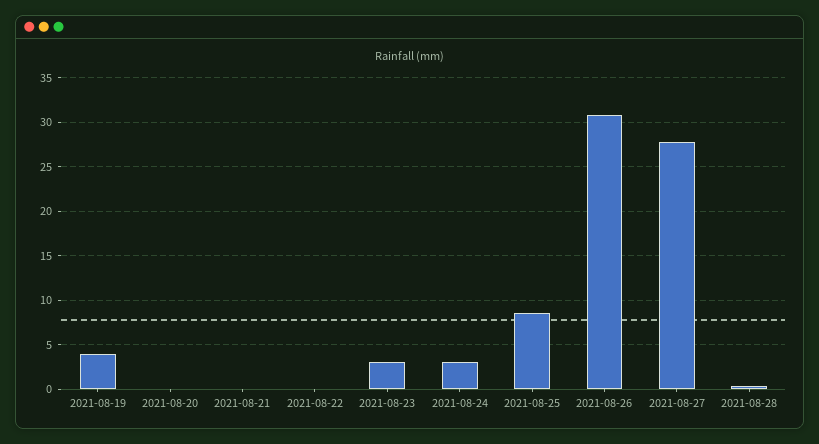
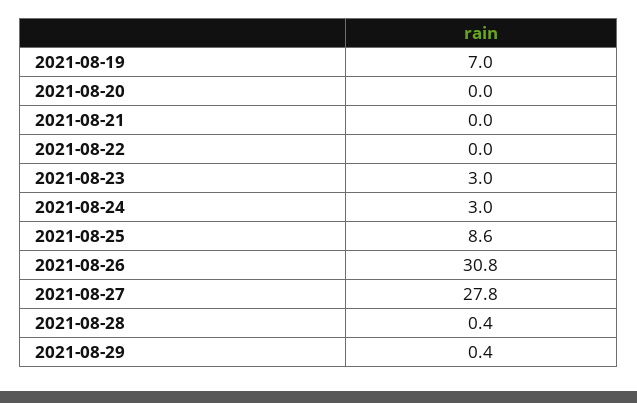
2021-08-19: 4 -> 7
2021-08-29: none -> 0.4

